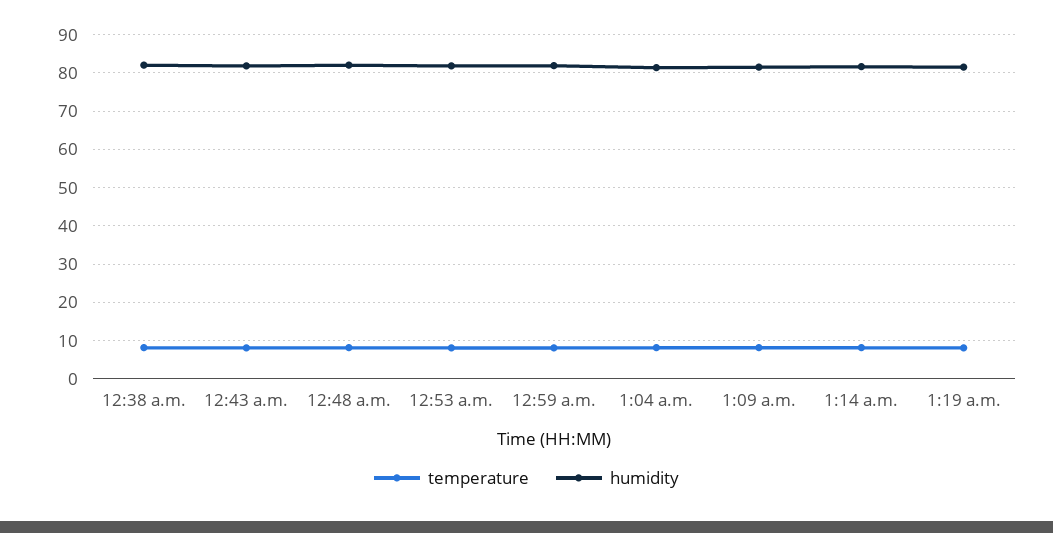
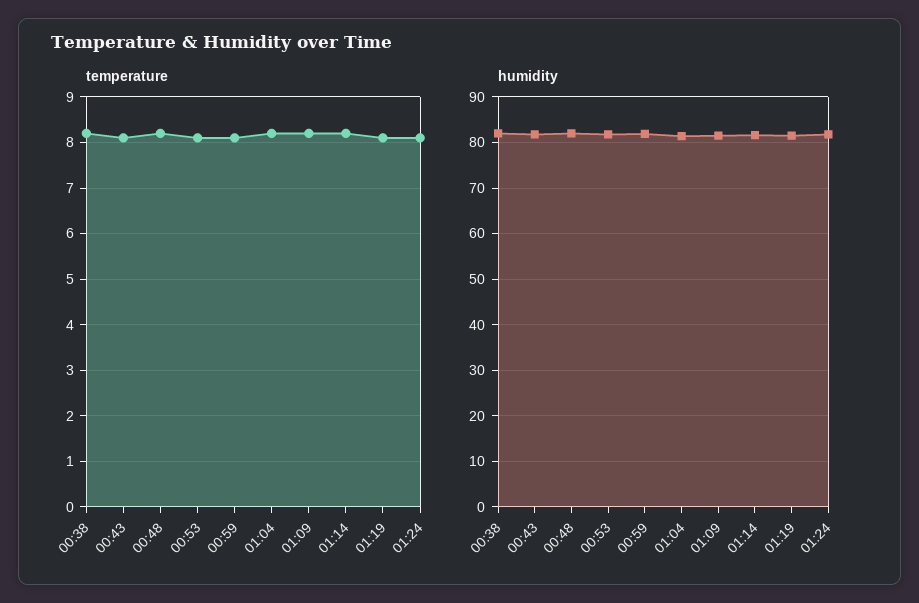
temperature, 01:24: none -> 8
humidity, 01:24: none -> 82

